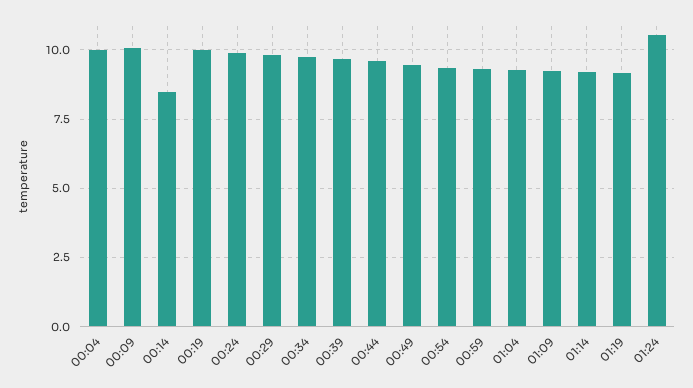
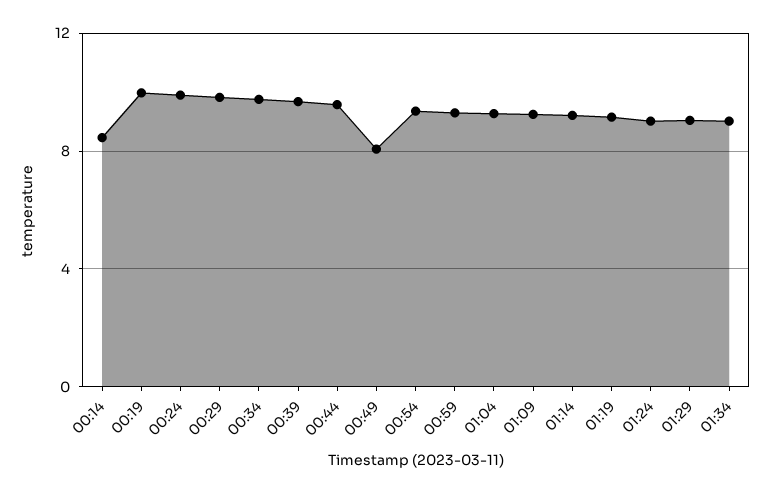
00:04: 10 -> none
00:09: 10 -> none
00:49: 9.5 -> 8
01:24: 10.5 -> 9
01:29: none -> 9
01:34: none -> 9

